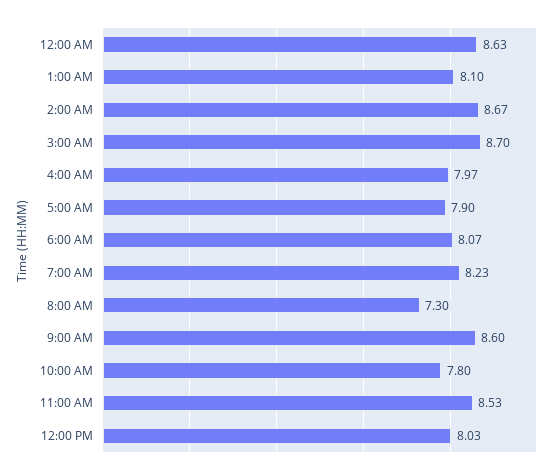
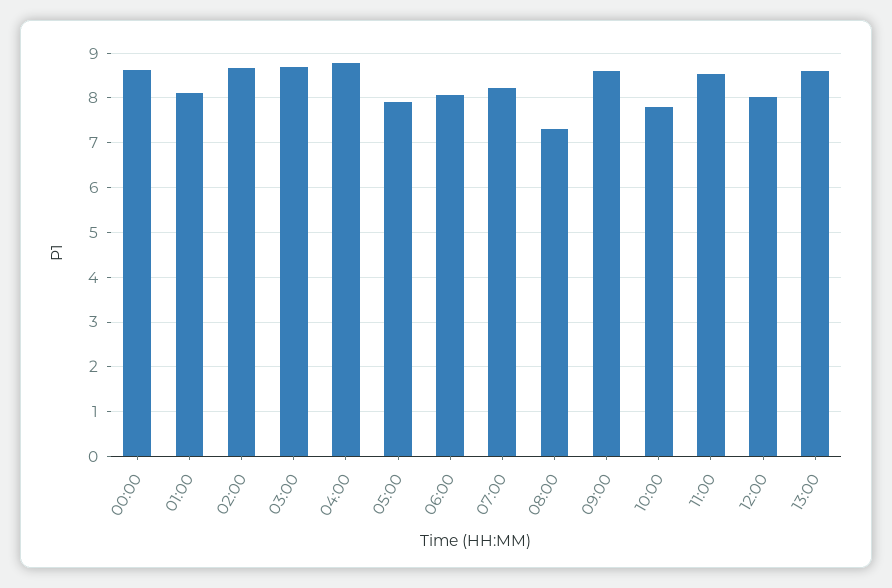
4:00 AM: 7.97 -> 8.8
13:00: none -> 8.6

